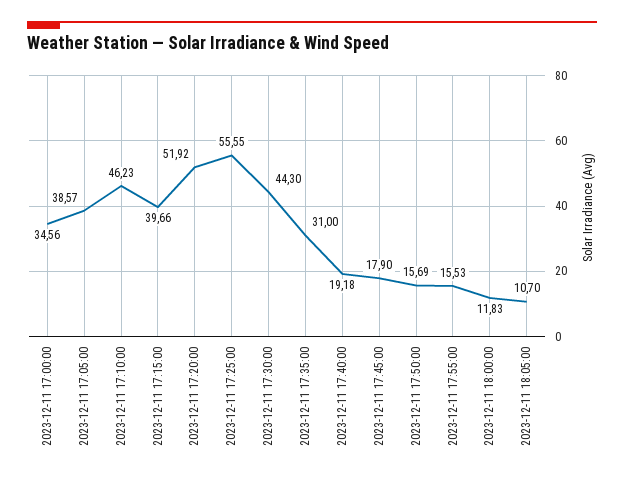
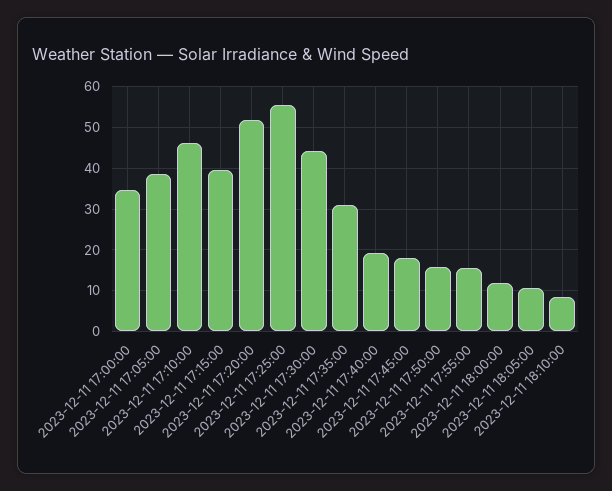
2023-12-11 18:10:00: none -> 8

